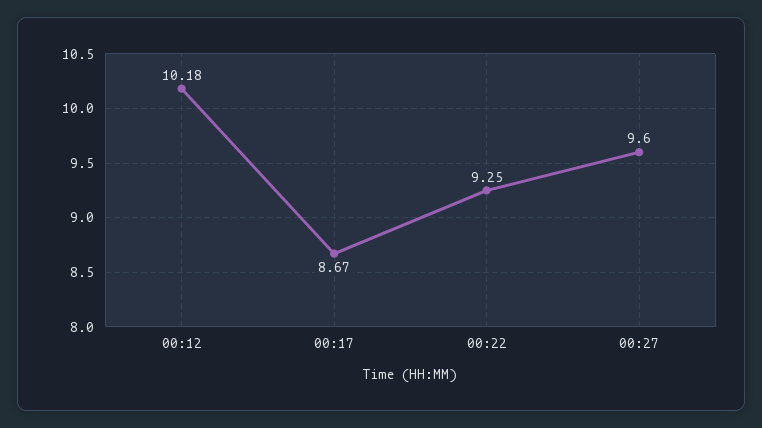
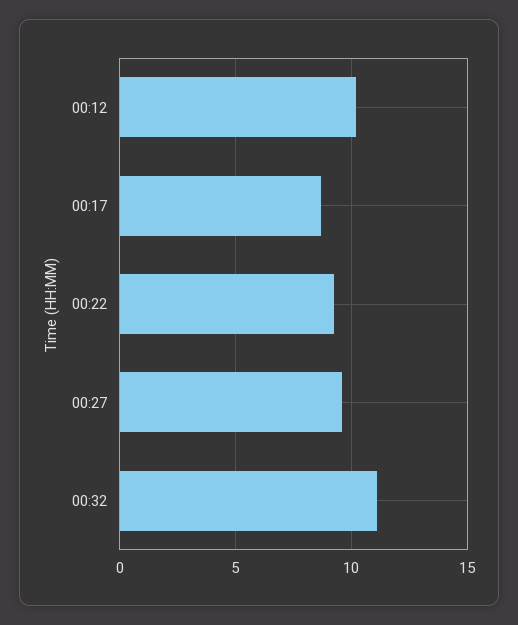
00:32: none -> 11

